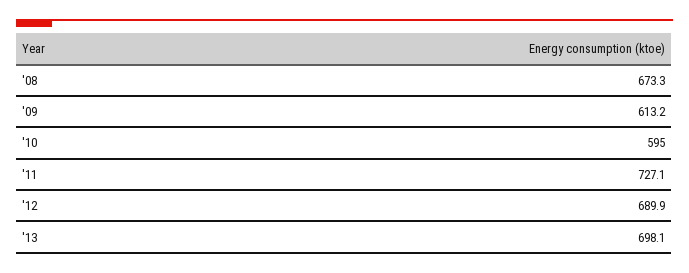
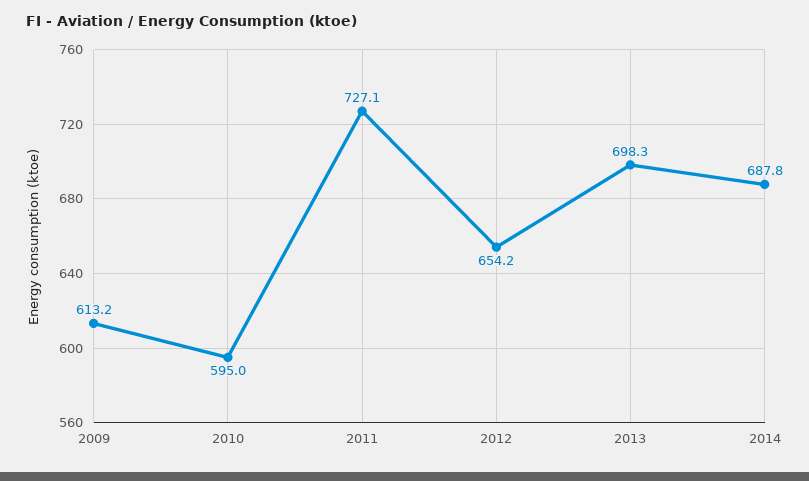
'08: 673.3 -> none
'12: 689.9 -> 654.2
'13: 698.1 -> 698.3
2014: none -> 687.8

